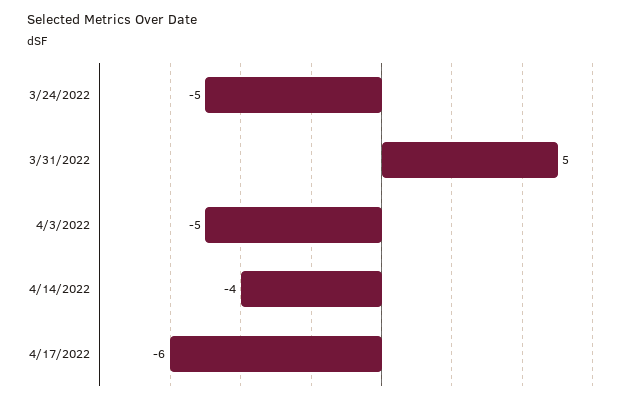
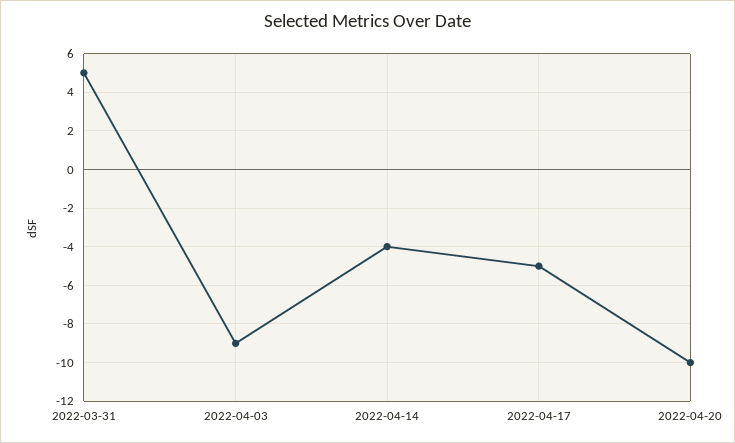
3/24/2022: -5 -> none
4/3/2022: -5 -> -9
4/17/2022: -6 -> -5
2022-04-20: none -> -10

